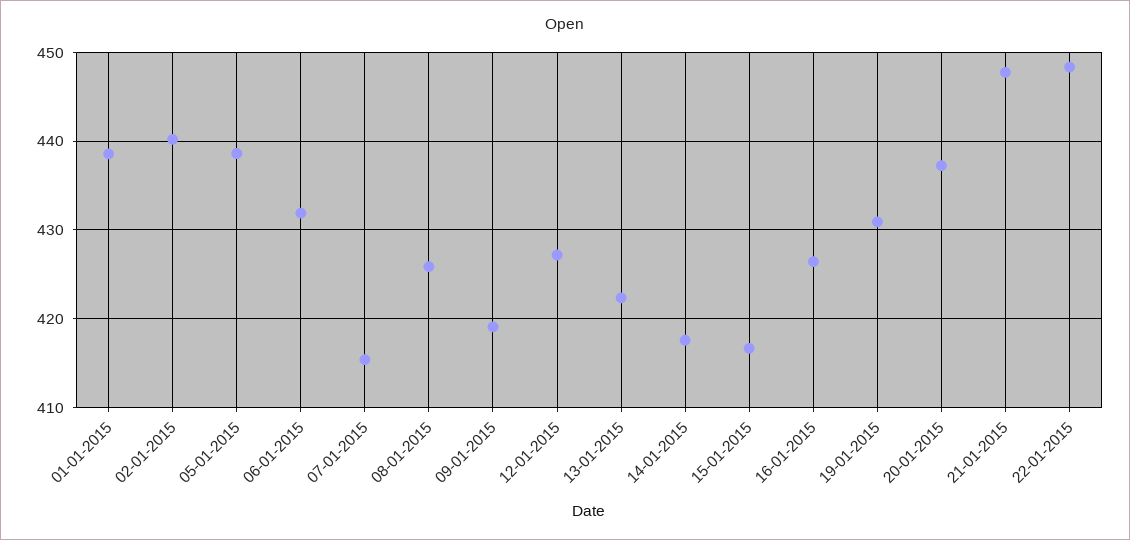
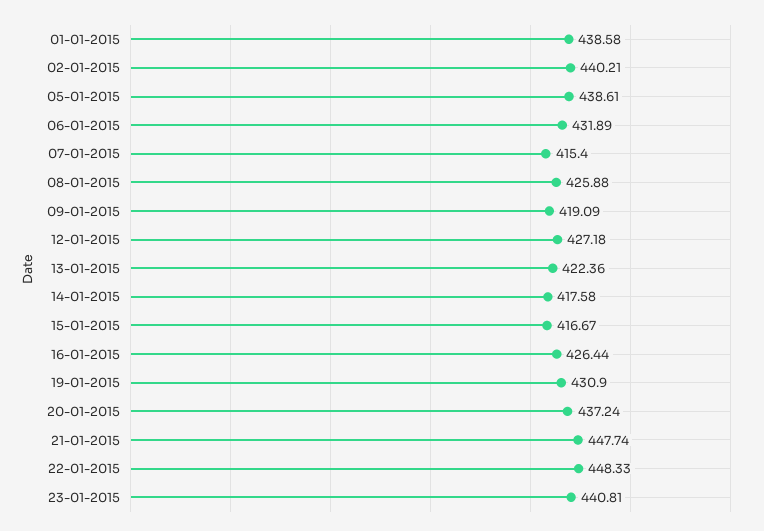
23-01-2015: none -> 440.81

